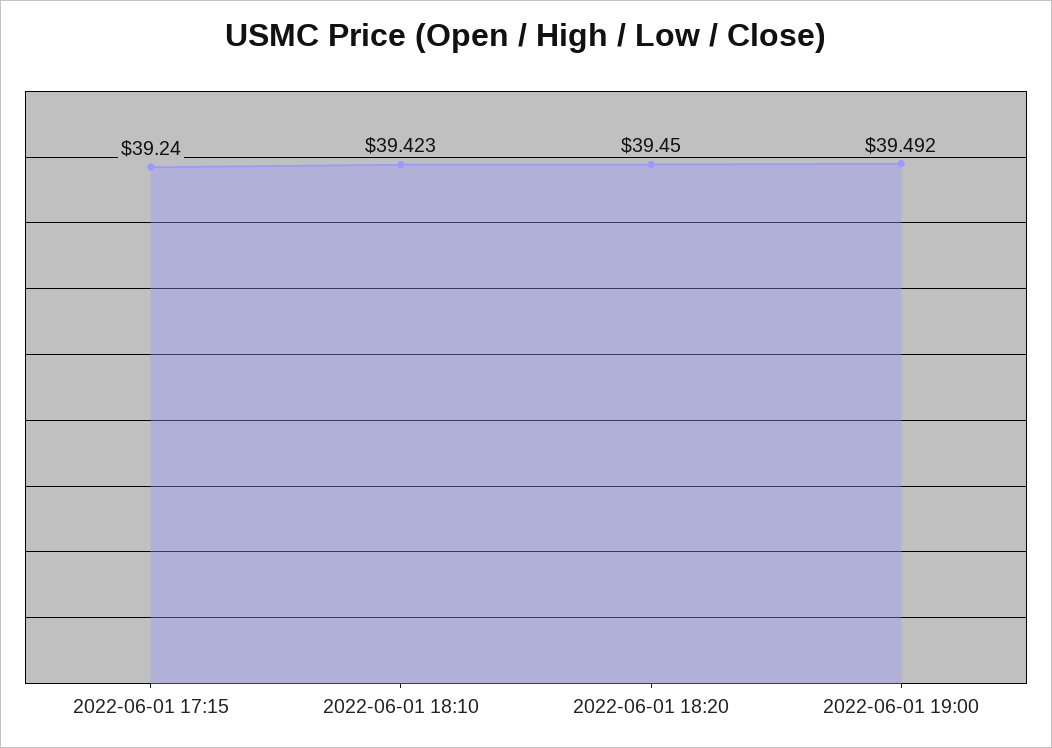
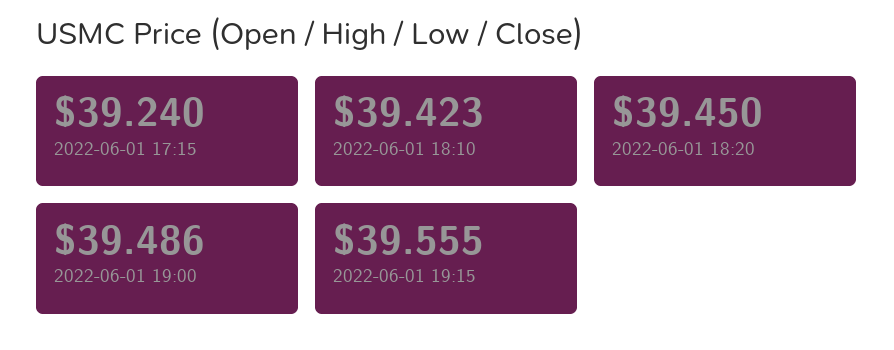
2022-06-01 19:00: 39.492 -> 39.486
2022-06-01 19:15: none -> 39.555

